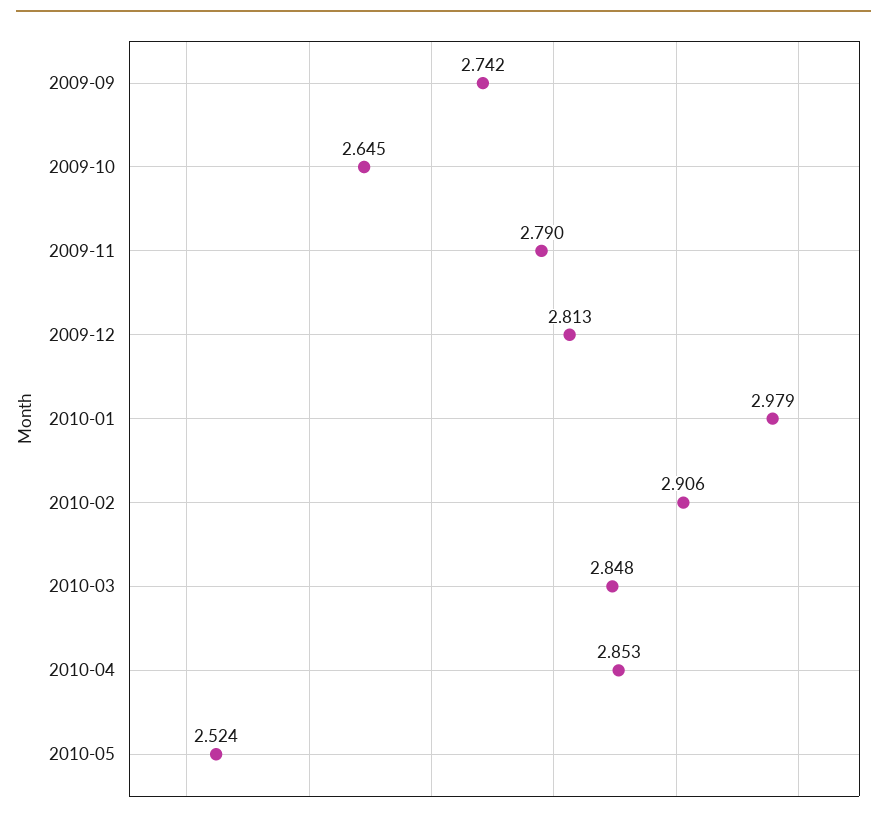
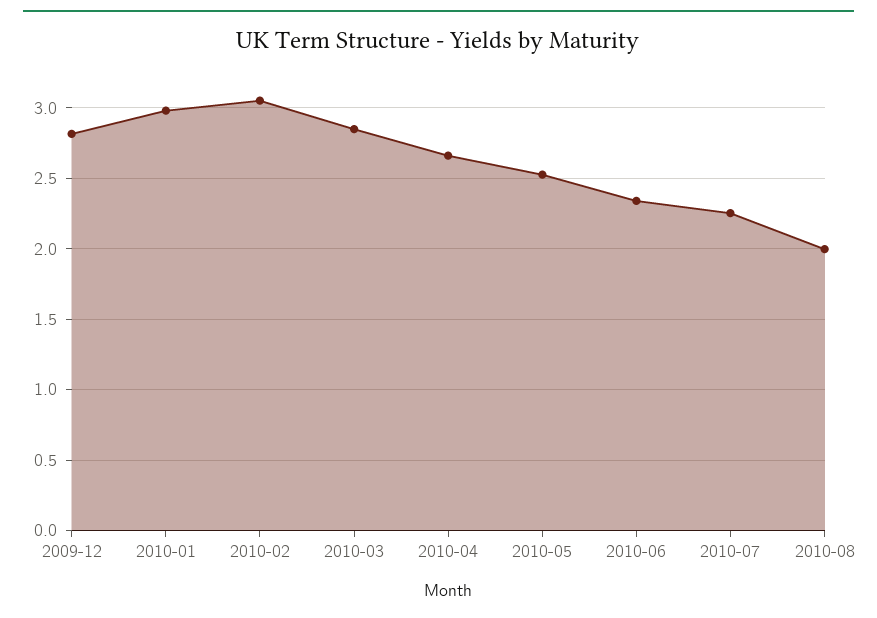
2009-09: 2.742 -> none
2009-10: 2.645 -> none
2009-11: 2.79 -> none
2010-02: 2.906 -> 3.05
2010-04: 2.853 -> 2.65
2010-06: none -> 2.35
2010-07: none -> 2.25
2010-08: none -> 2

